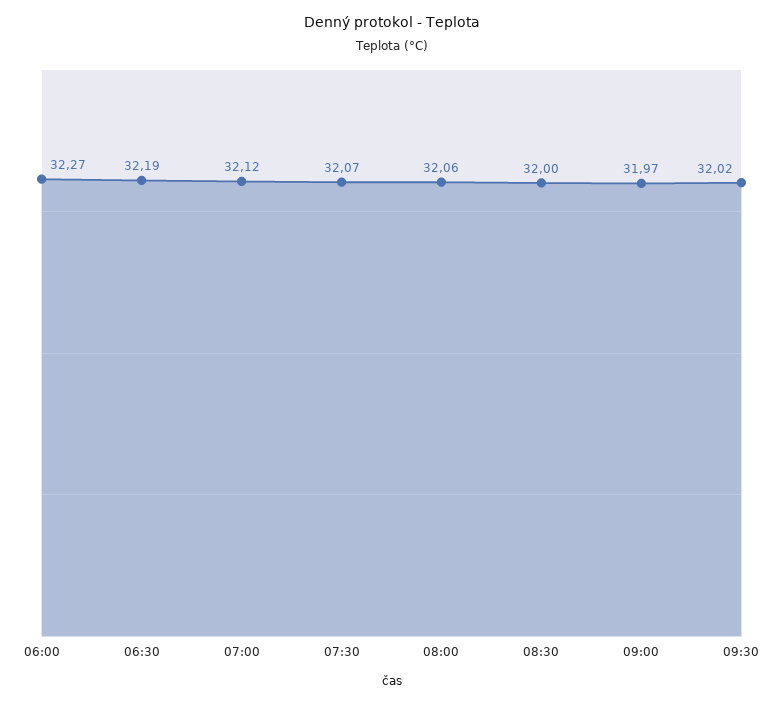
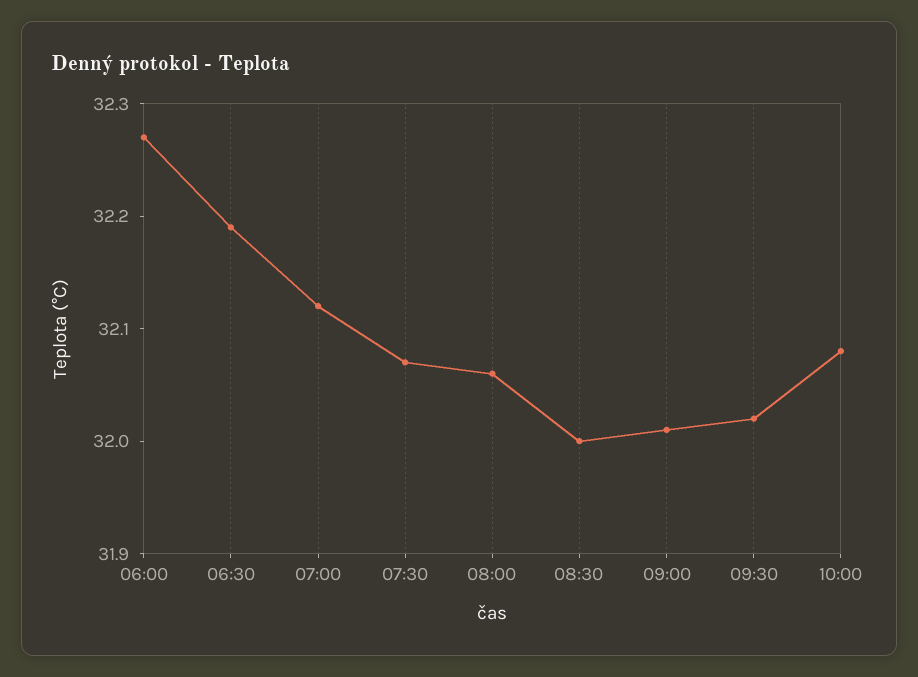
09:00: 31.97 -> 32.01
10:00: none -> 32.08

